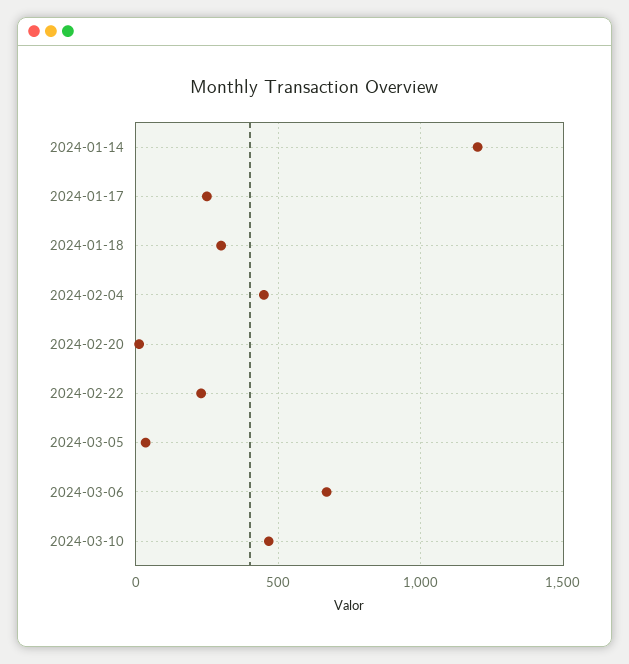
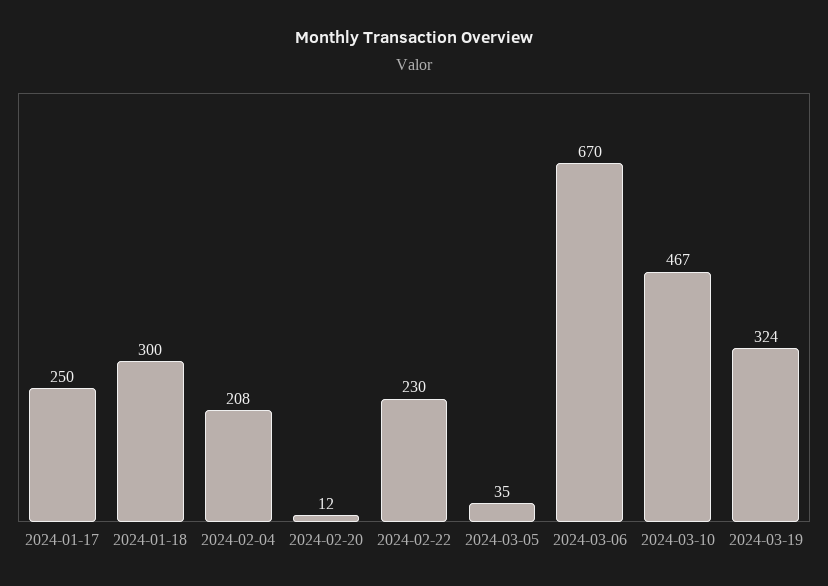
2024-01-14: 1200 -> none
2024-02-04: 450 -> 208
2024-03-19: none -> 324

